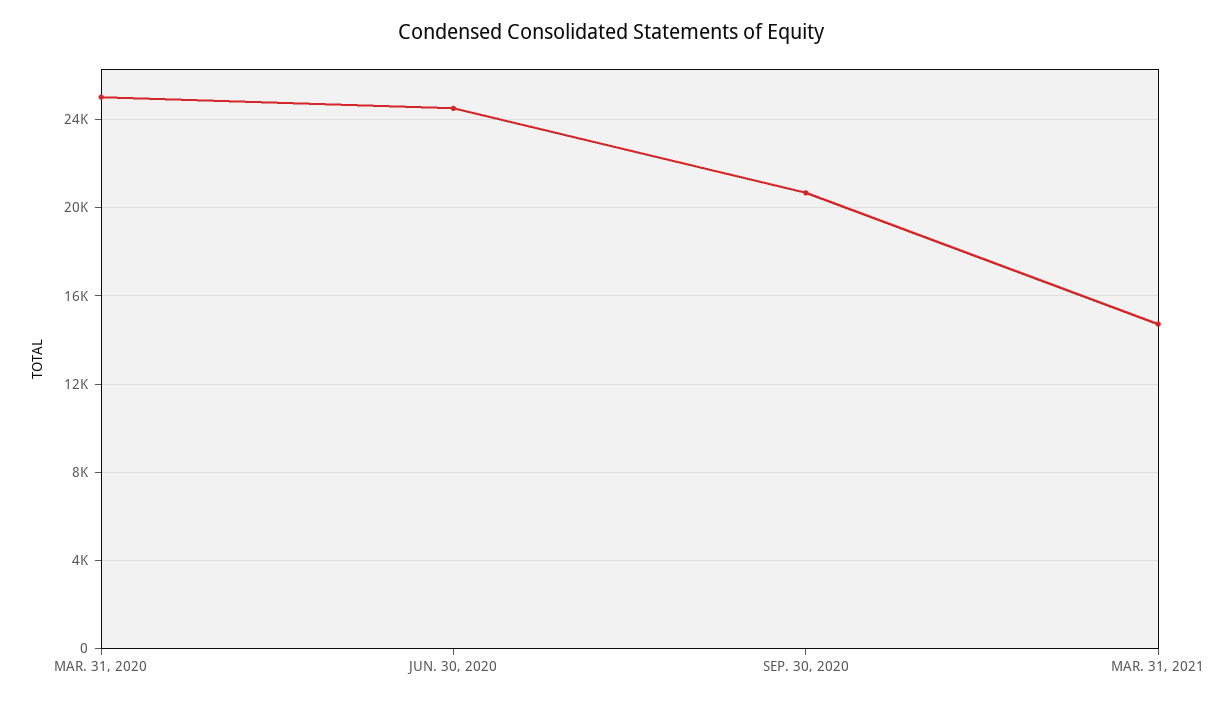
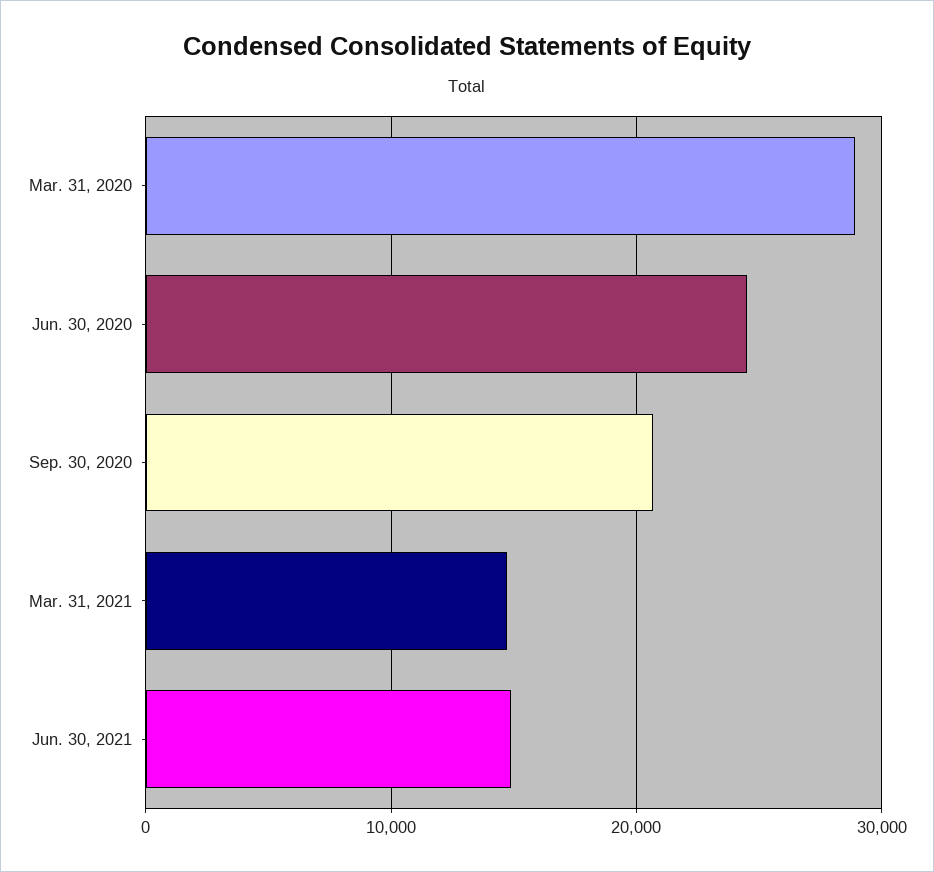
MAR. 31, 2020: 25000 -> 29000
Jun. 30, 2021: none -> 15000

